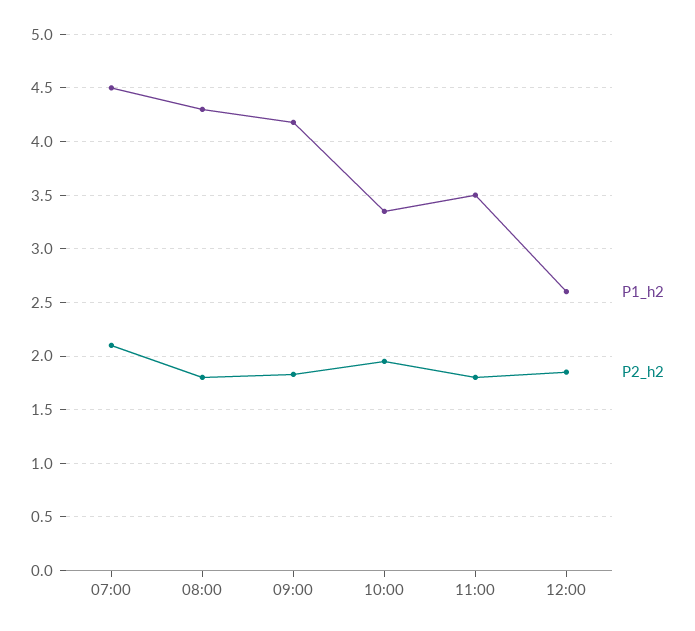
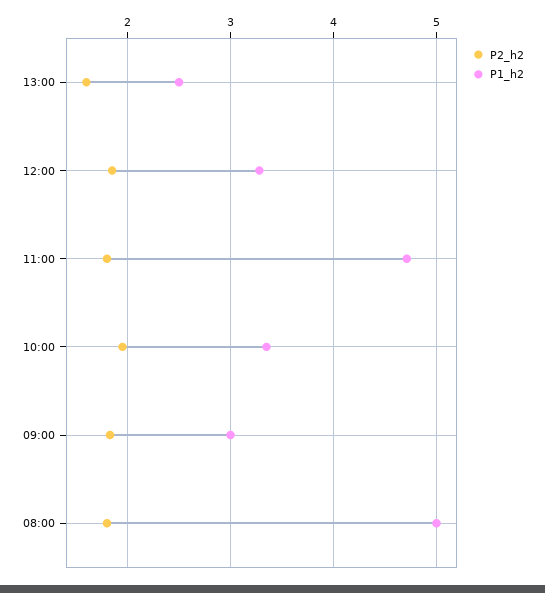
P1_h2, 07:00: 4.5 -> none
P2_h2, 07:00: 2.1 -> none
P1_h2, 08:00: 4.3 -> 5
P1_h2, 09:00: 4.2 -> 3
P1_h2, 11:00: 3.5 -> 4.7
P1_h2, 12:00: 2.6 -> 3.3
P2_h2, 13:00: none -> 1.6
P1_h2, 13:00: none -> 2.5

